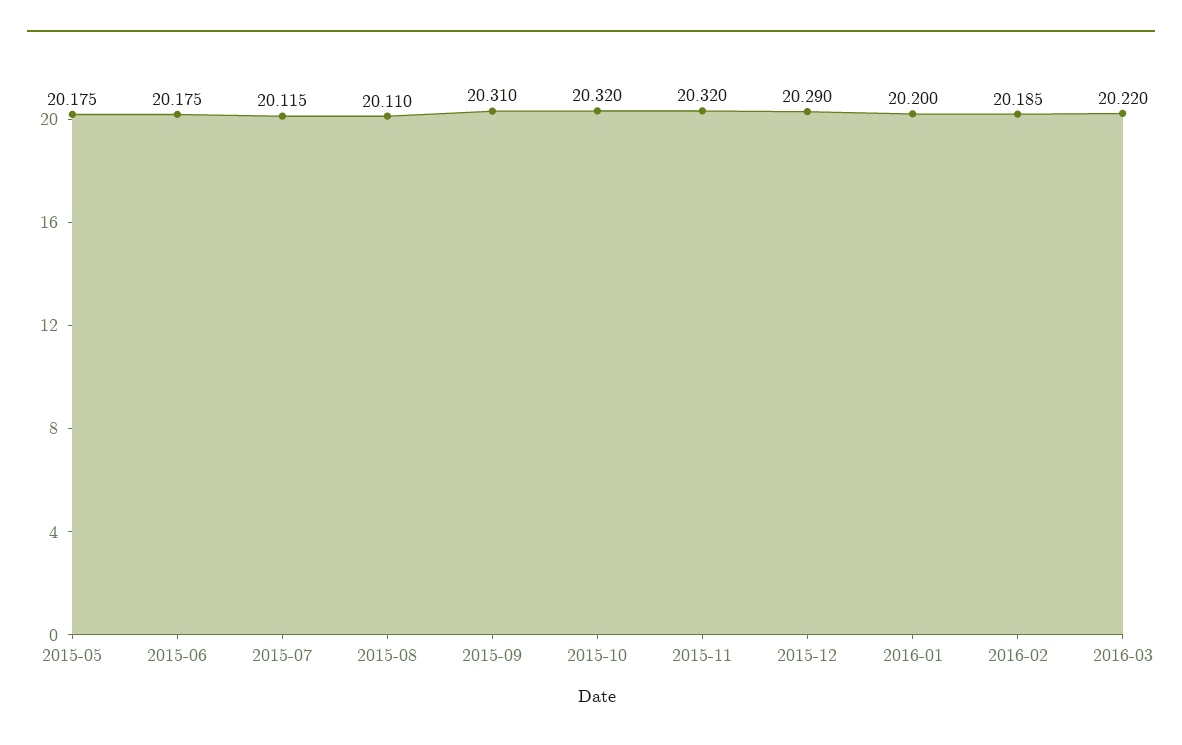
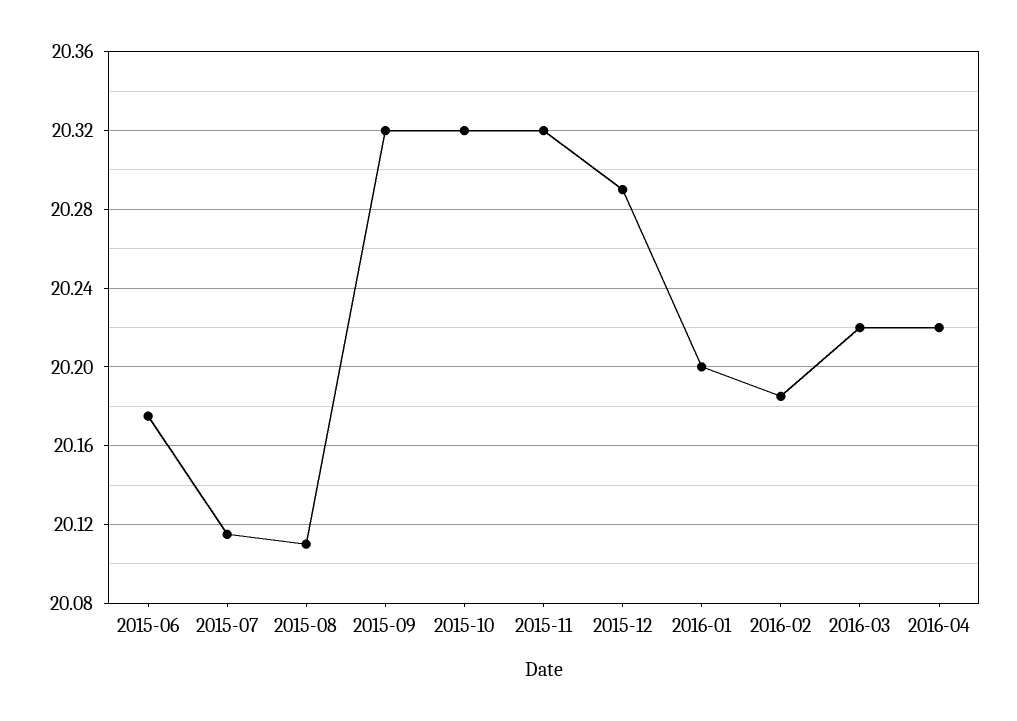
2015-05: 20.175 -> none
2015-09: 20.31 -> 20.32
2016-04: none -> 20.22

